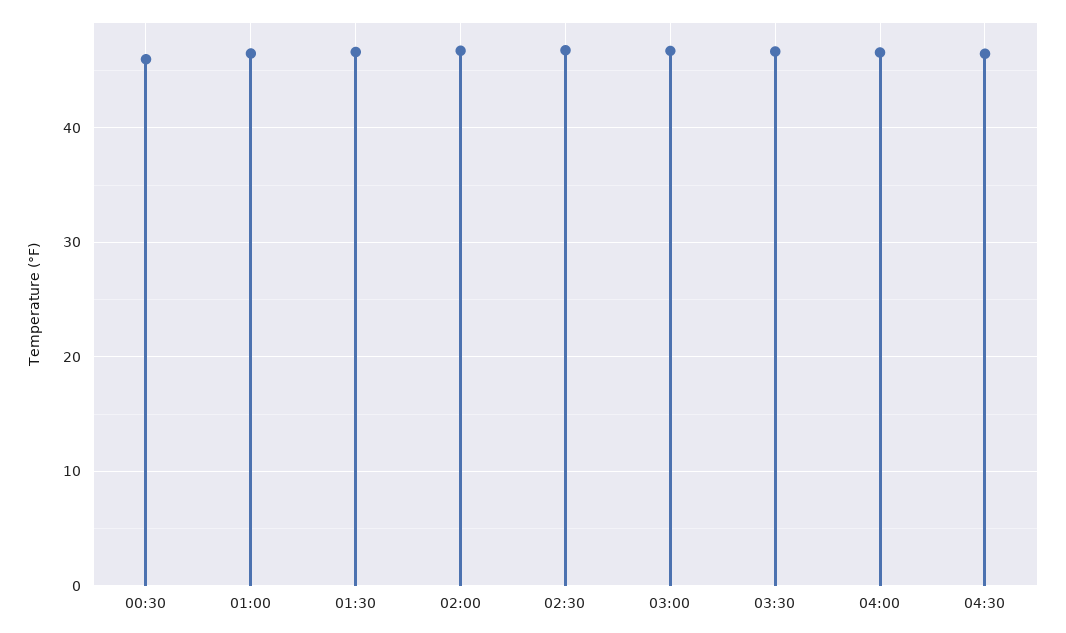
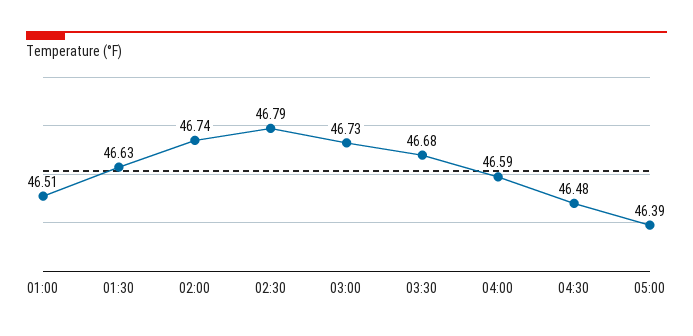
00:30: 46 -> none
05:00: none -> 46.39

